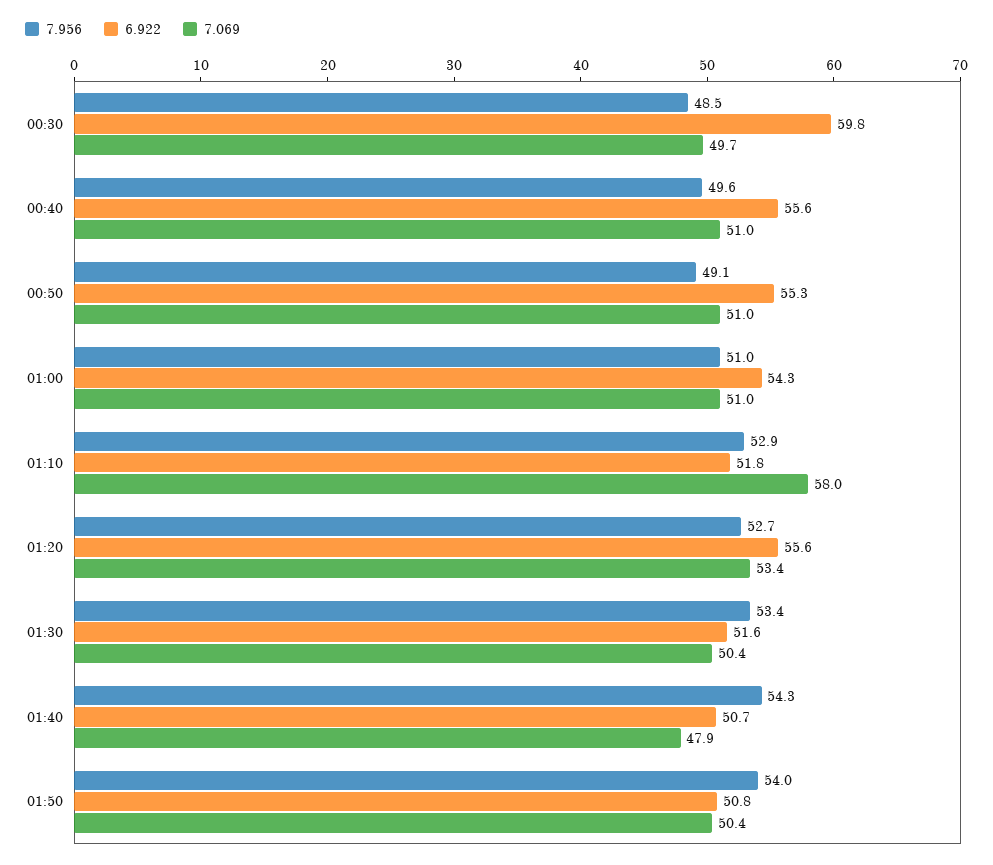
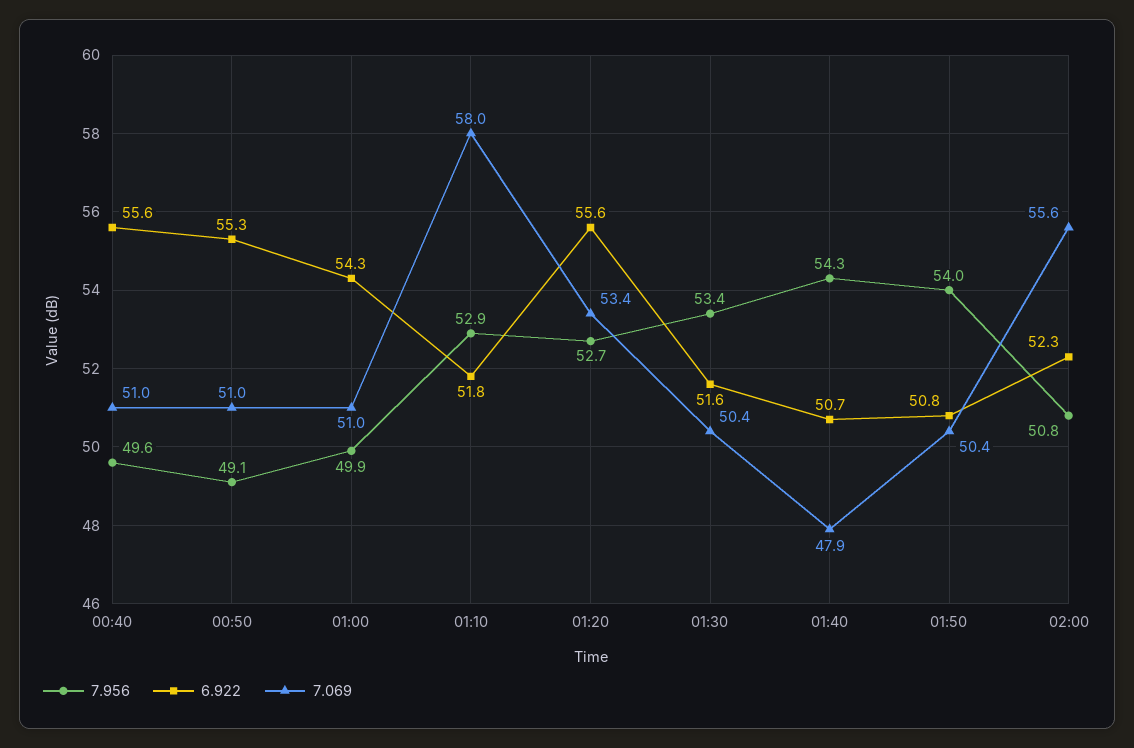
7.956, 00:30: 48.5 -> none
6.922, 00:30: 59.8 -> none
7.069, 00:30: 49.7 -> none
7.956, 01:00: 51 -> 49.9
7.956, 02:00: none -> 50.8
6.922, 02:00: none -> 52.3
7.069, 02:00: none -> 55.6

